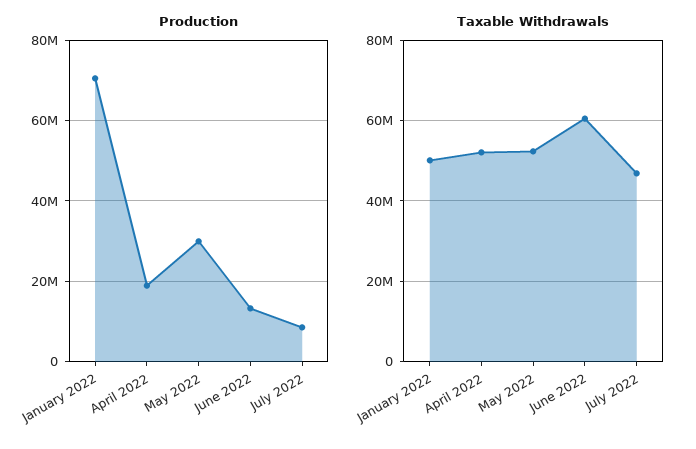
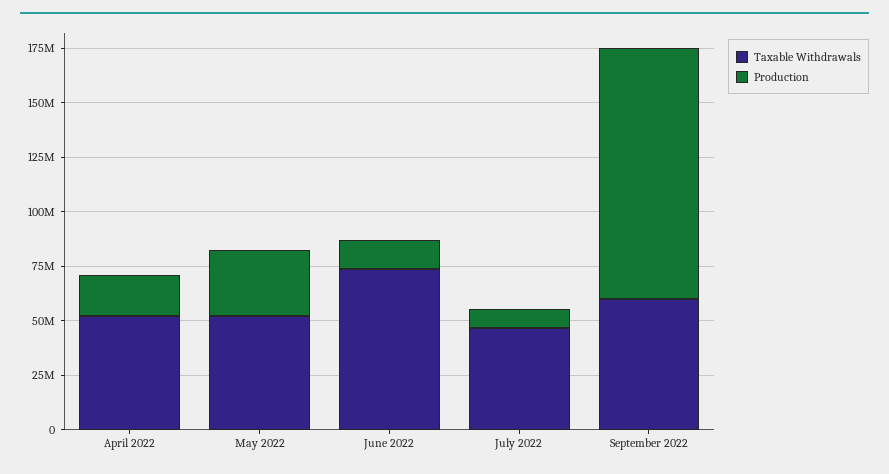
Production, January 2022: 70000000 -> none
Taxable Withdrawals, January 2022: 50000000 -> none
Taxable Withdrawals, June 2022: 60000000 -> 75000000
Taxable Withdrawals, September 2022: none -> 60000000
Production, September 2022: none -> 115000000

